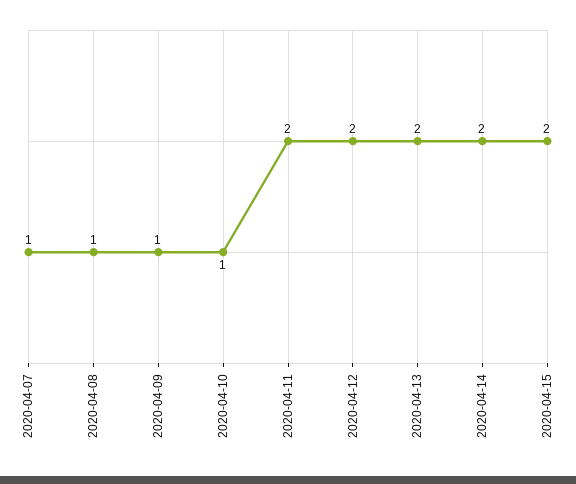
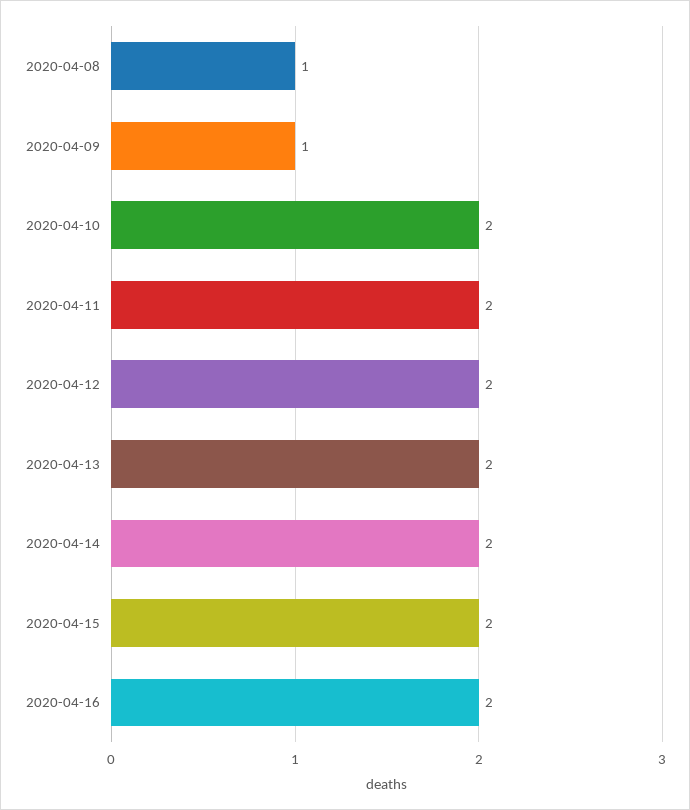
2020-04-07: 1 -> none
2020-04-10: 1 -> 2
2020-04-16: none -> 2

